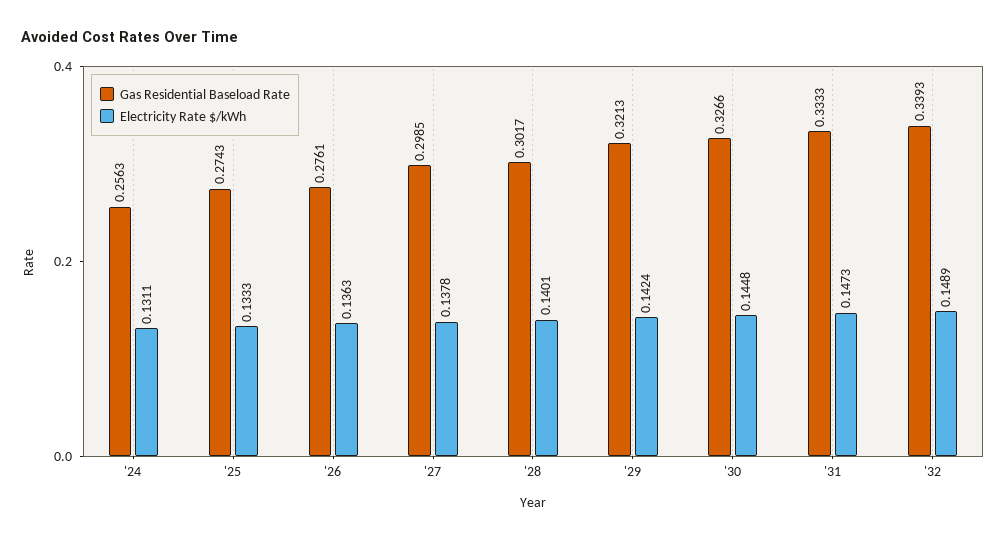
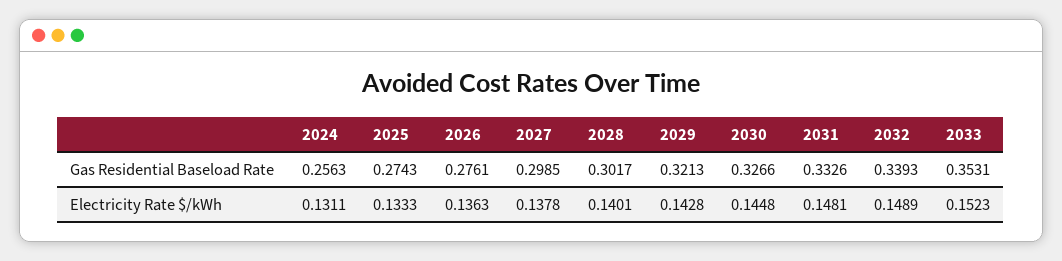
Electricity Rate $/kWh, '29: 0.1424 -> 0.1428
Gas Residential Baseload Rate, '31: 0.3333 -> 0.3326
Electricity Rate $/kWh, '31: 0.1473 -> 0.1481
Gas Residential Baseload Rate, 2033: none -> 0.3531
Electricity Rate $/kWh, 2033: none -> 0.1523

